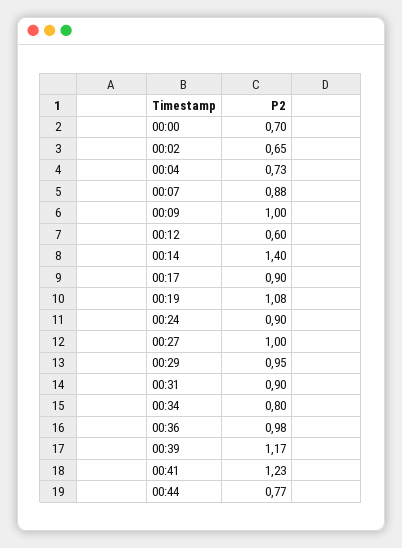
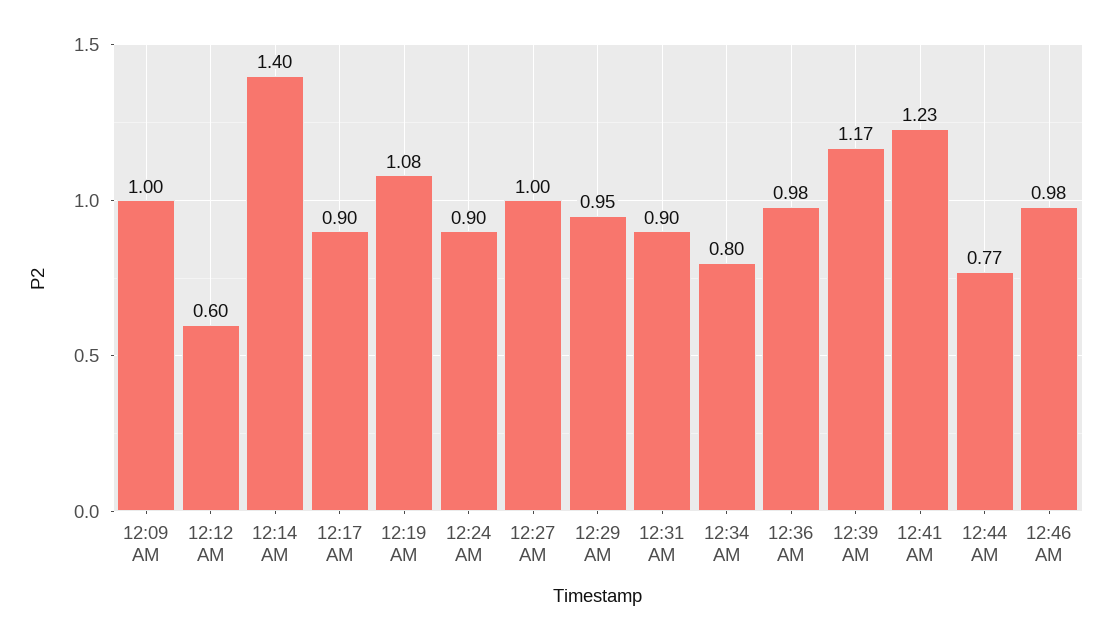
00:00: 0.7 -> none
00:02: 0.65 -> none
00:04: 0.73 -> none
00:07: 0.88 -> none
12:46 AM: none -> 0.98

